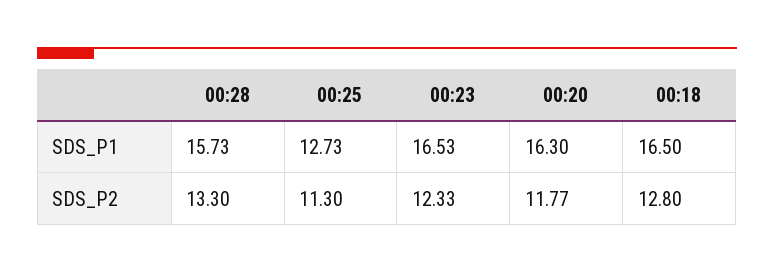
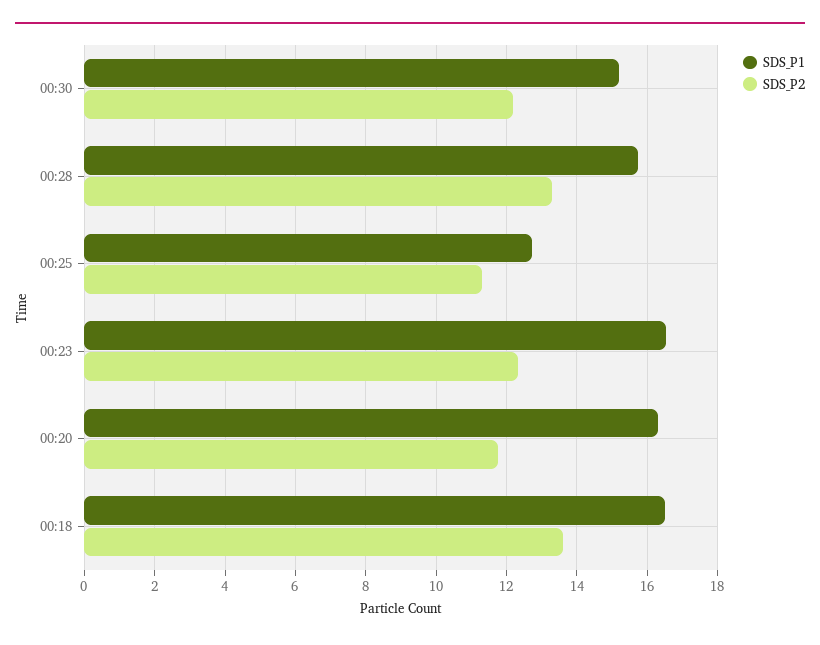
SDS_P2, 00:18: 12.8 -> 13.6
SDS_P1, 00:30: none -> 15.2
SDS_P2, 00:30: none -> 12.2

